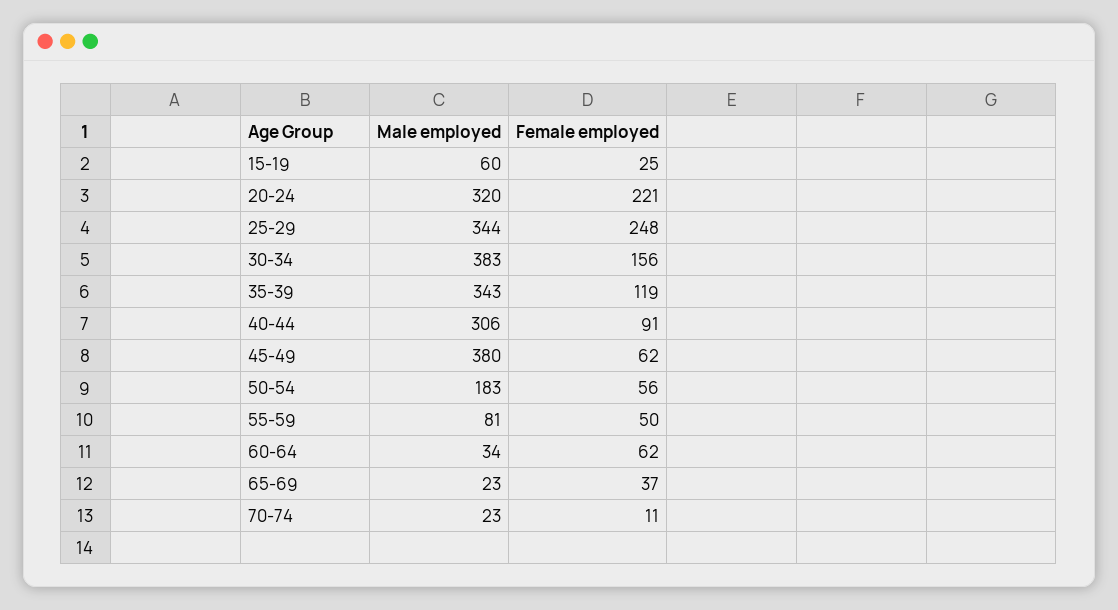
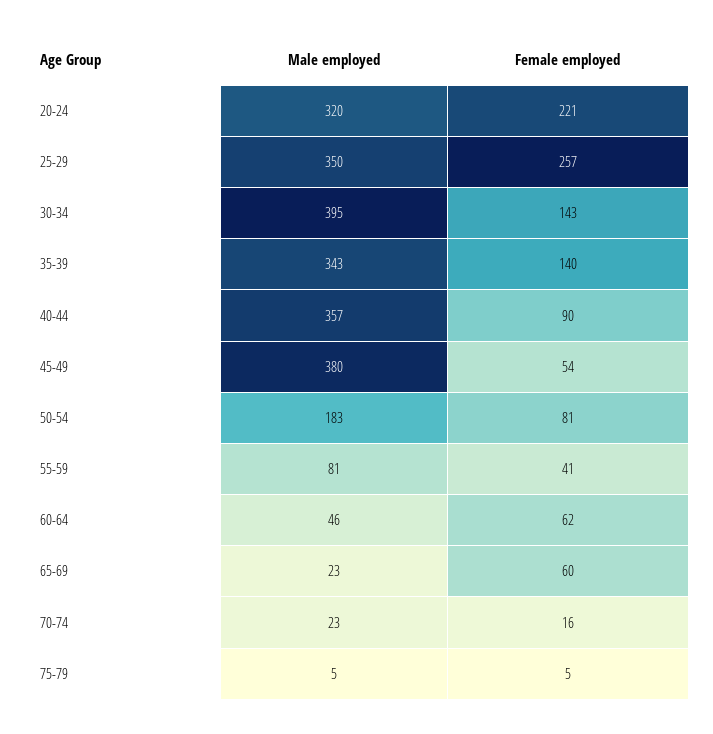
Male employed, 15-19: 60 -> none
Female employed, 15-19: 25 -> none
Male employed, 25-29: 344 -> 350
Female employed, 25-29: 248 -> 257
Male employed, 30-34: 383 -> 395
Female employed, 30-34: 156 -> 143
Female employed, 35-39: 119 -> 140
Male employed, 40-44: 306 -> 357
Female employed, 40-44: 91 -> 90
Female employed, 45-49: 62 -> 54
Female employed, 50-54: 56 -> 81
Female employed, 55-59: 50 -> 41
Male employed, 60-64: 34 -> 46
Female employed, 65-69: 37 -> 60
Female employed, 70-74: 11 -> 16
Male employed, 75-79: none -> 5
Female employed, 75-79: none -> 5

